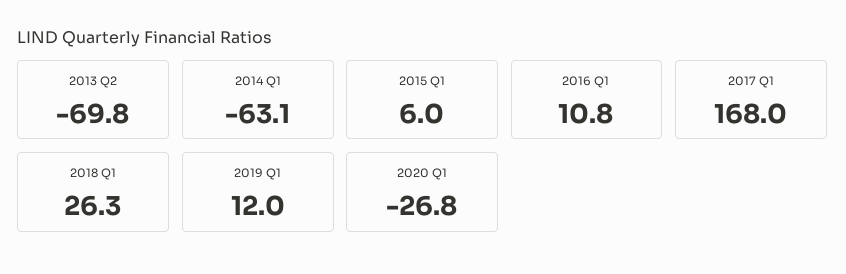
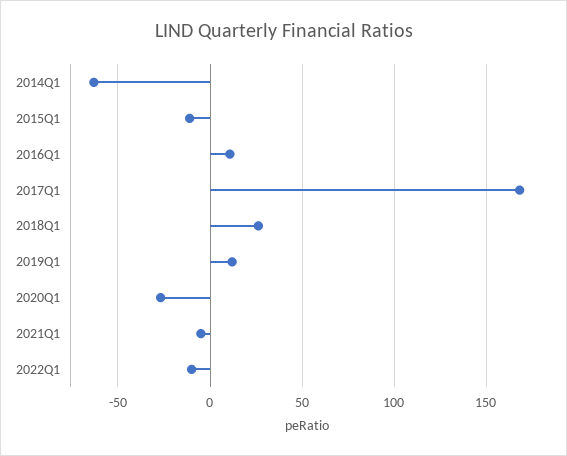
2013 Q2: -69.8 -> none
2015 Q1: 6 -> -10
2021Q1: none -> -5
2022Q1: none -> -10

